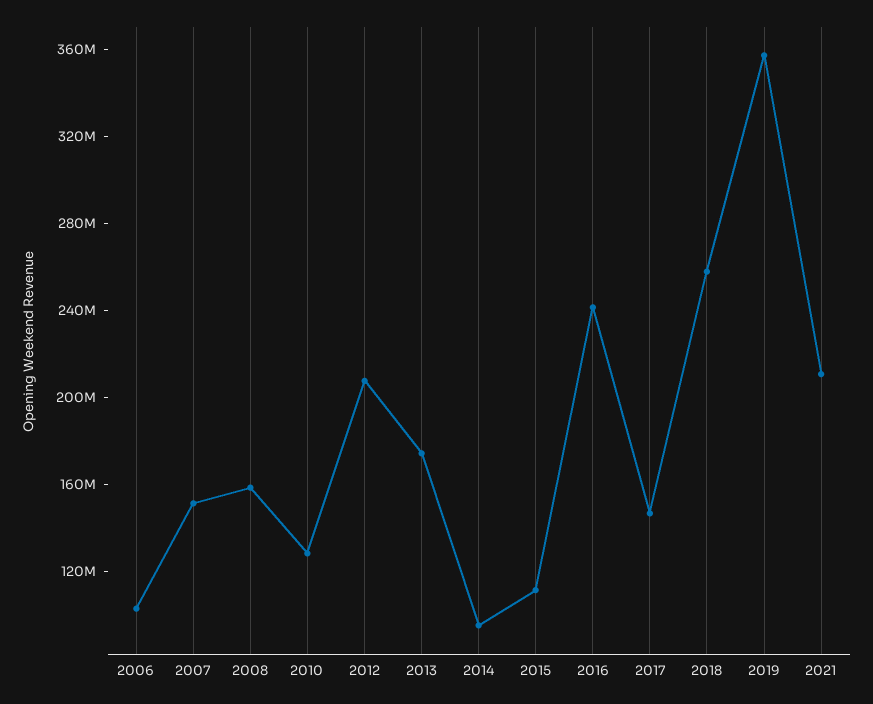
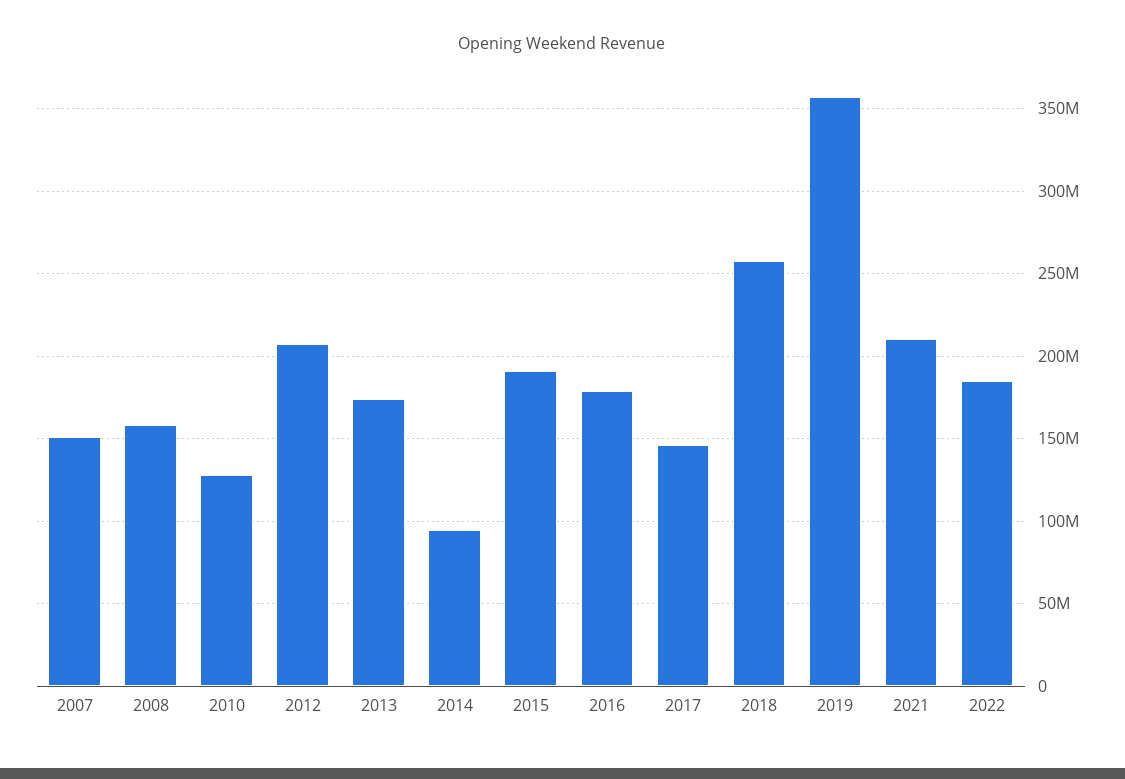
2006: 100000000 -> none
2015: 110000000 -> 190000000
2016: 240000000 -> 180000000
2022: none -> 185000000

